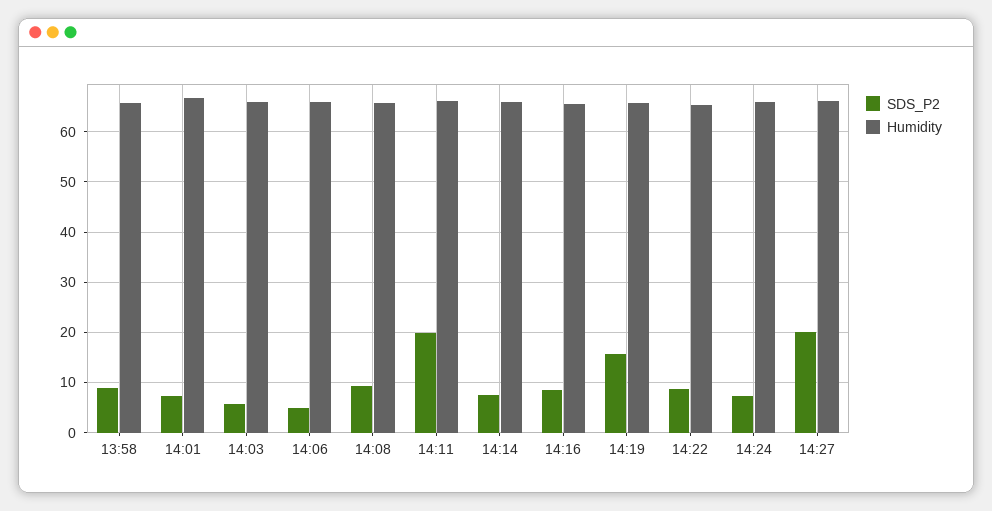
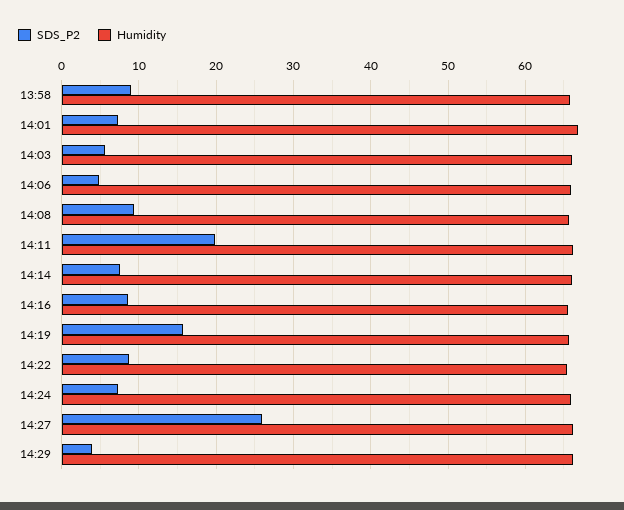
SDS_P2, 14:27: 20 -> 26
SDS_P2, 14:29: none -> 4
Humidity, 14:29: none -> 66

